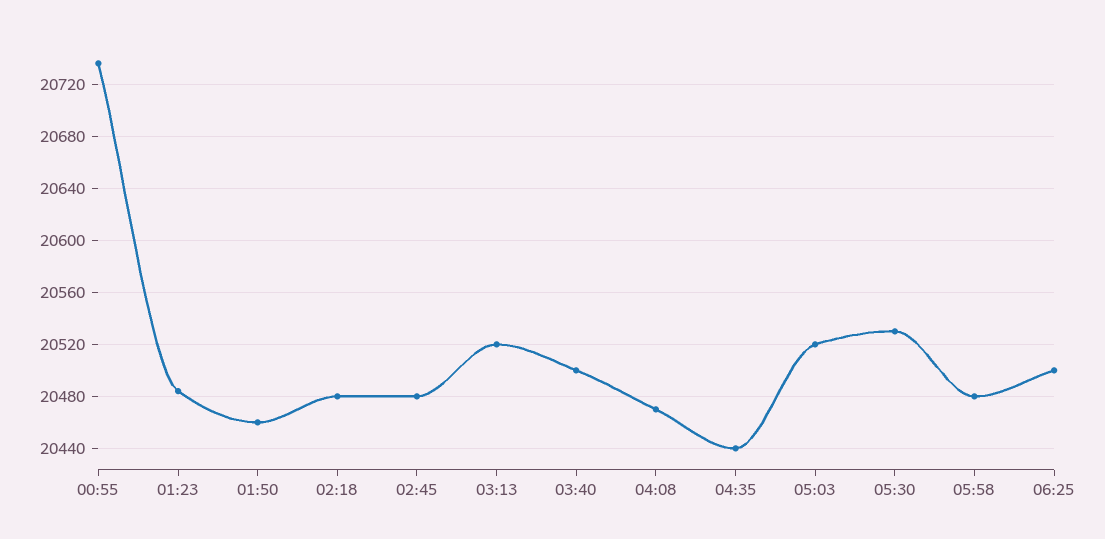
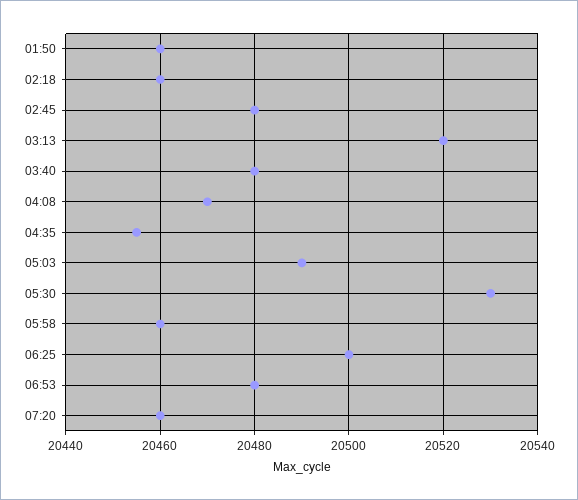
00:55: 20735 -> none
01:23: 20485 -> none
02:18: 20480 -> 20460
03:40: 20500 -> 20480
04:35: 20440 -> 20455
05:03: 20520 -> 20490
05:58: 20480 -> 20460
06:53: none -> 20480
07:20: none -> 20460

